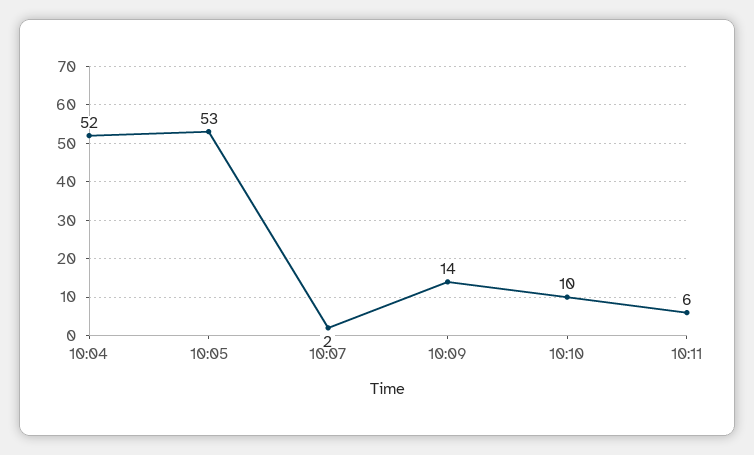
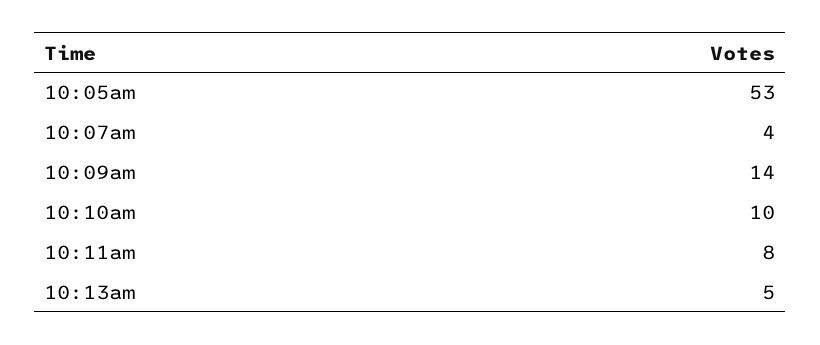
10:04: 52 -> none
10:07: 2 -> 4
10:11: 6 -> 8
10:13am: none -> 5

